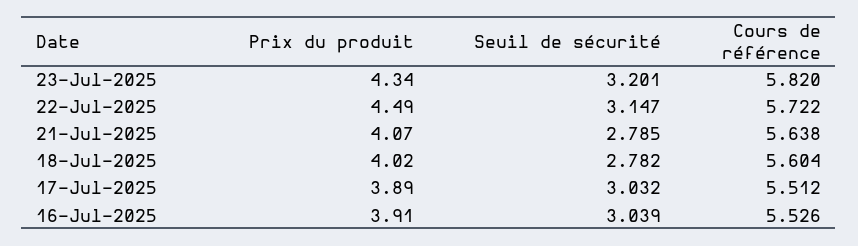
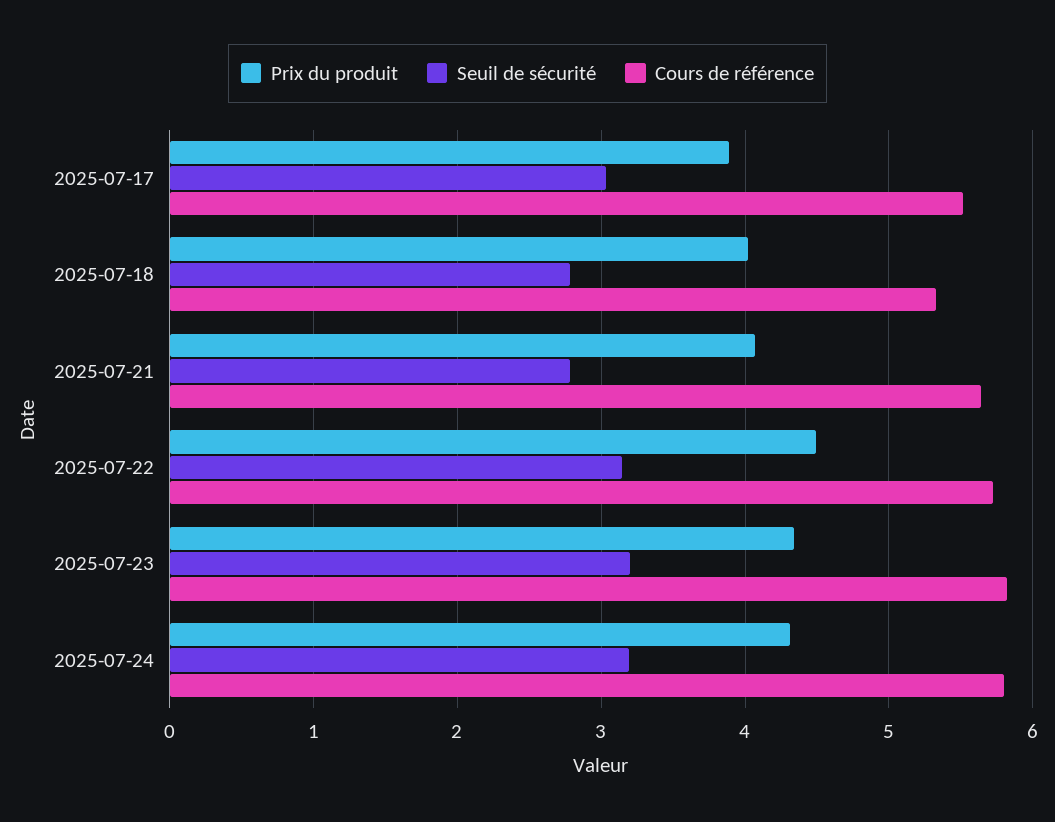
Cours de référence, 18-Jul-2025: 5.604 -> 5.3
Prix du produit, 16-Jul-2025: 3.91 -> none
Seuil de sécurité, 16-Jul-2025: 3.039 -> none
Cours de référence, 16-Jul-2025: 5.526 -> none
Prix du produit, 2025-07-24: none -> 4.3
Seuil de sécurité, 2025-07-24: none -> 3.2
Cours de référence, 2025-07-24: none -> 5.8

